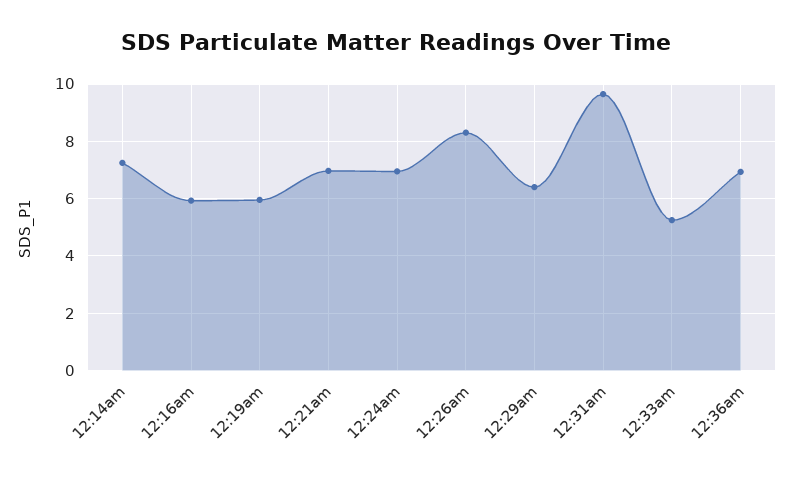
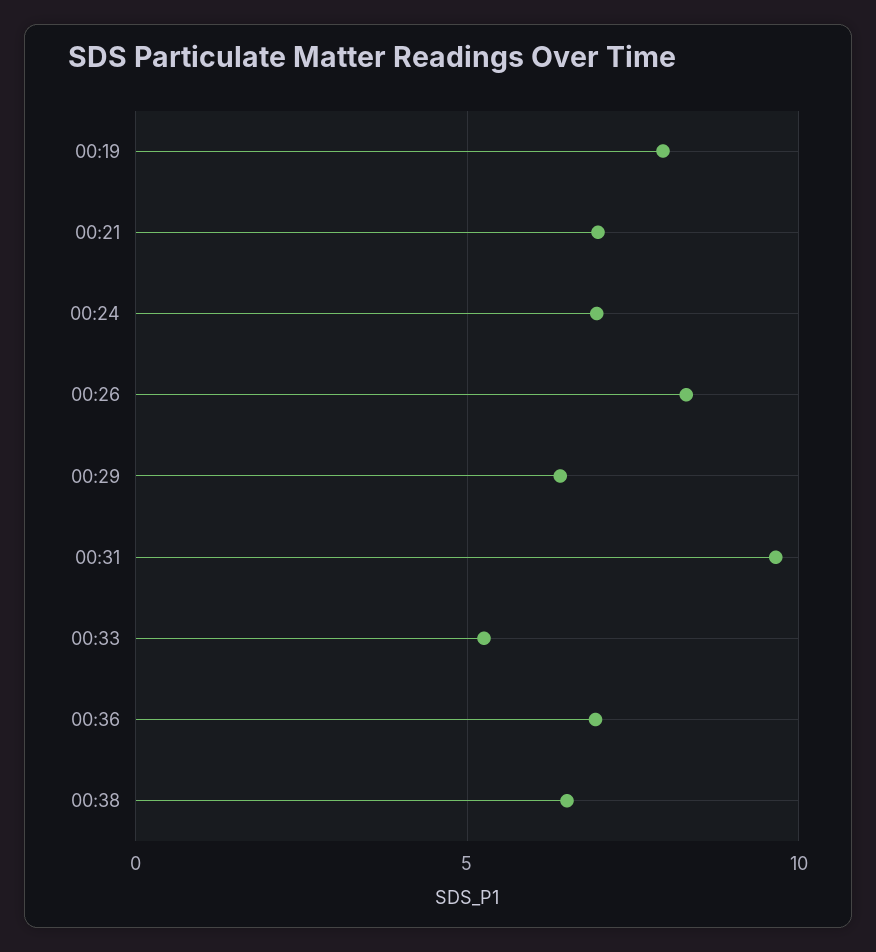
12:14am: 7.25 -> none
12:16am: 6 -> none
12:19am: 6 -> 8
00:38: none -> 6.5

